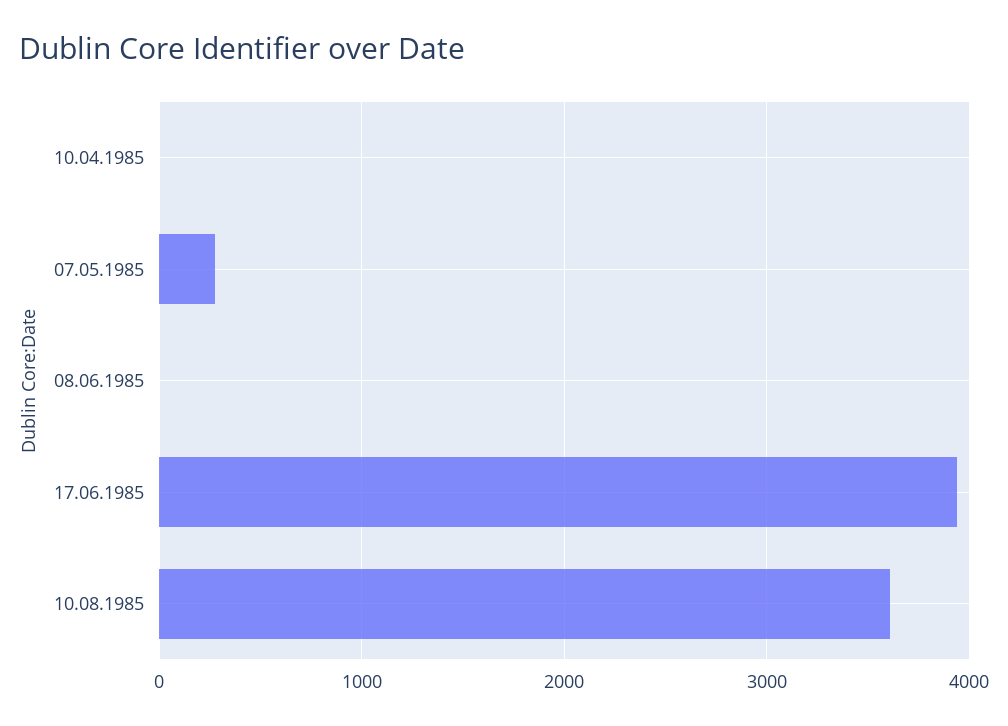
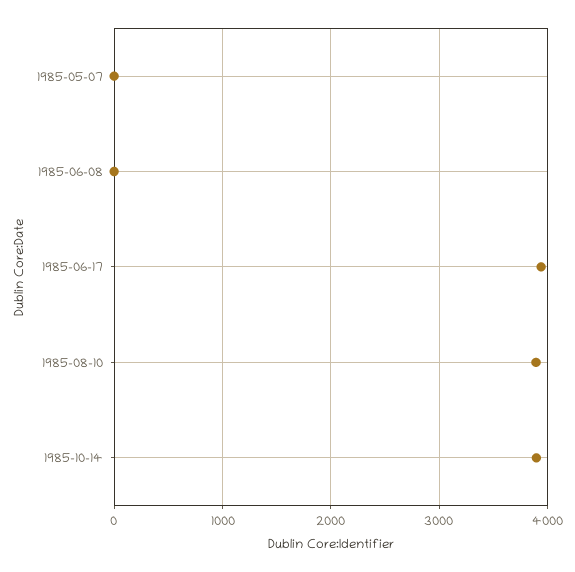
10.04.1985: 0 -> none
07.05.1985: 300 -> 0
10.08.1985: 3600 -> 3900
1985-10-14: none -> 3900

